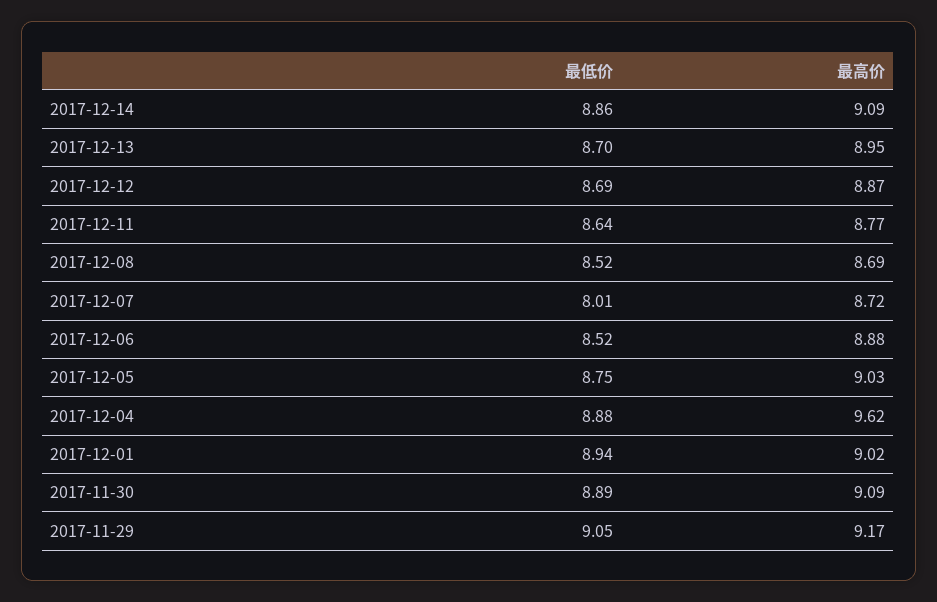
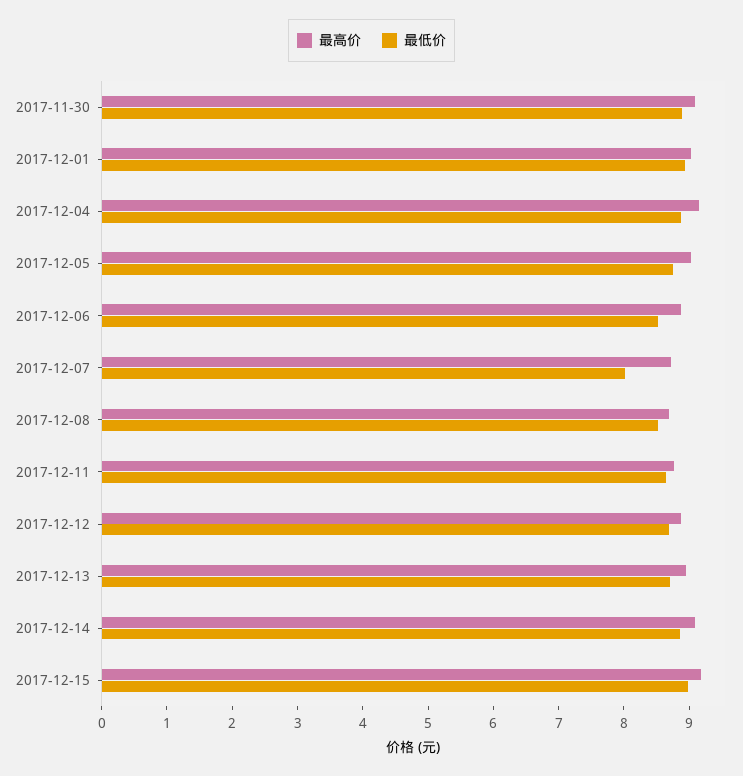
最高价, 2017-12-04: 9.62 -> 9.2
最低价, 2017-11-29: 9.05 -> none
最高价, 2017-11-29: 9.17 -> none
最高价, 2017-12-15: none -> 9.2
最低价, 2017-12-15: none -> 9

